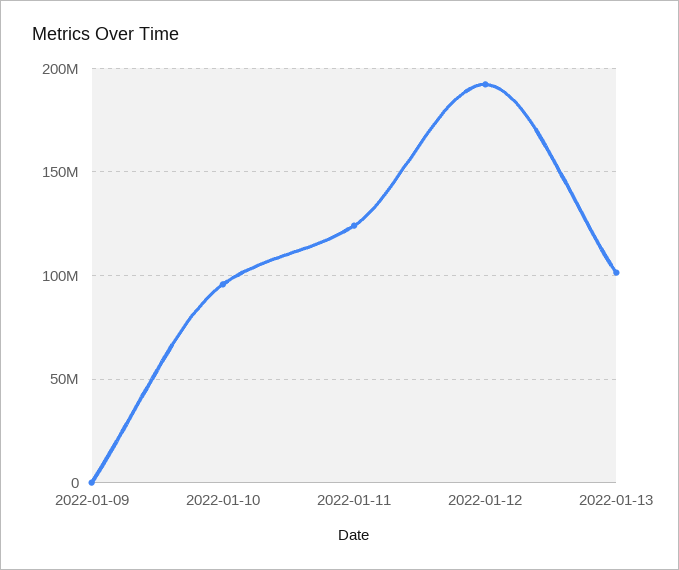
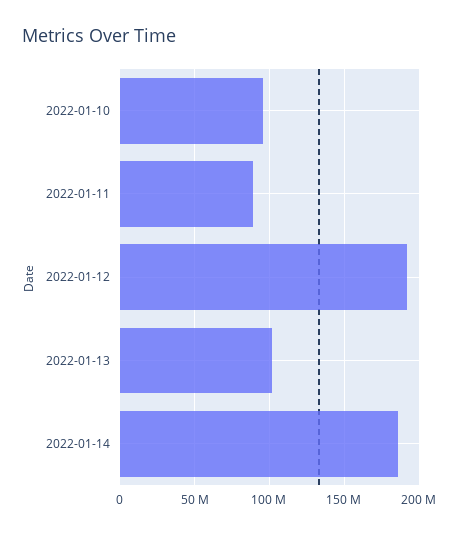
2022-01-09: 0 -> none
2022-01-11: 125000000 -> 90000000
2022-01-14: none -> 185000000

